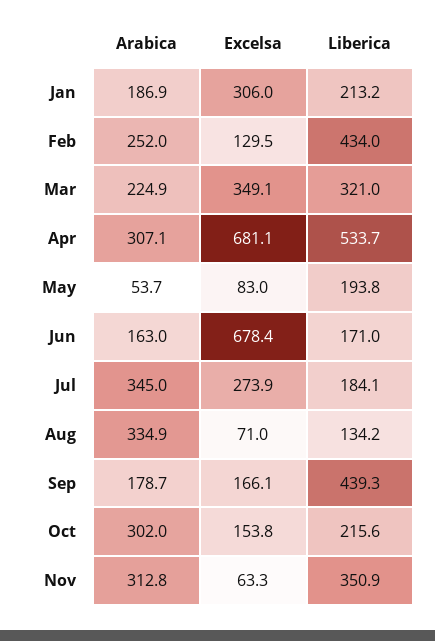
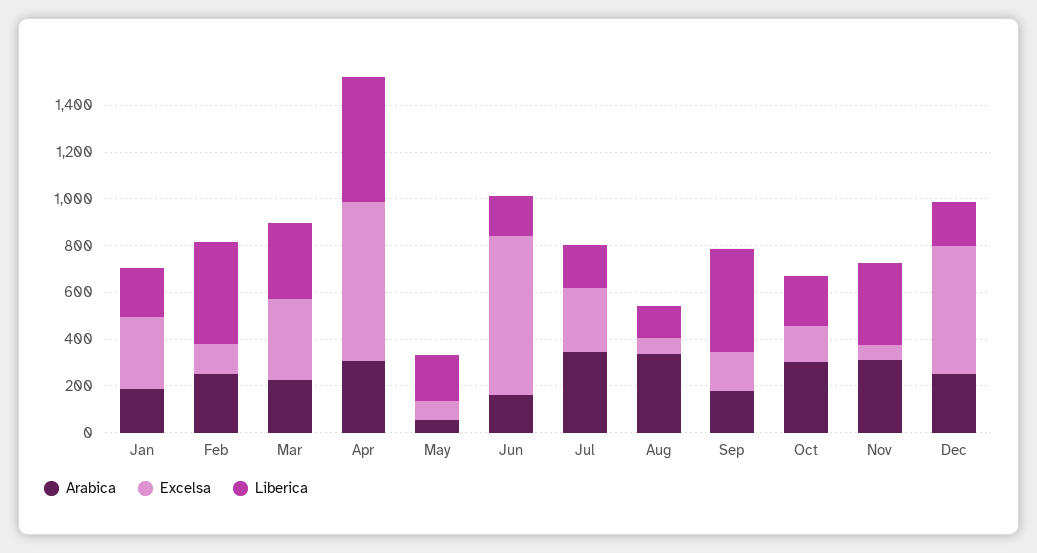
Arabica, Dec: none -> 250
Excelsa, Dec: none -> 550
Liberica, Dec: none -> 200

